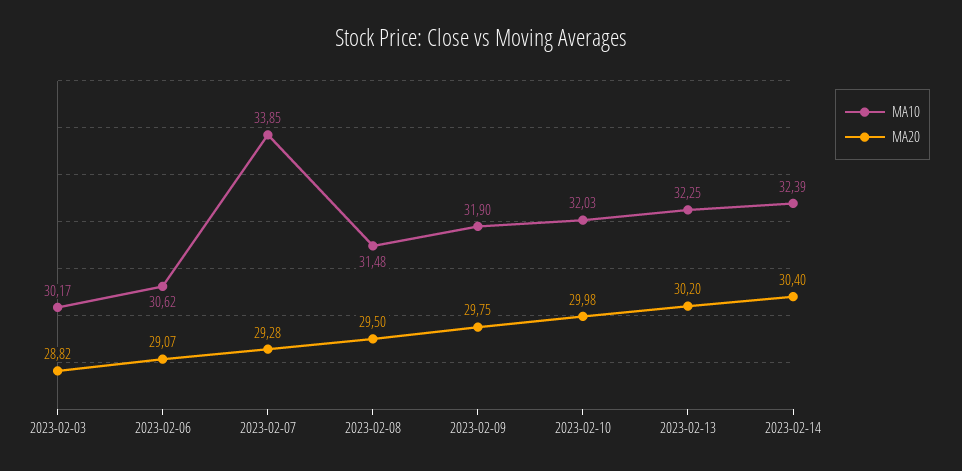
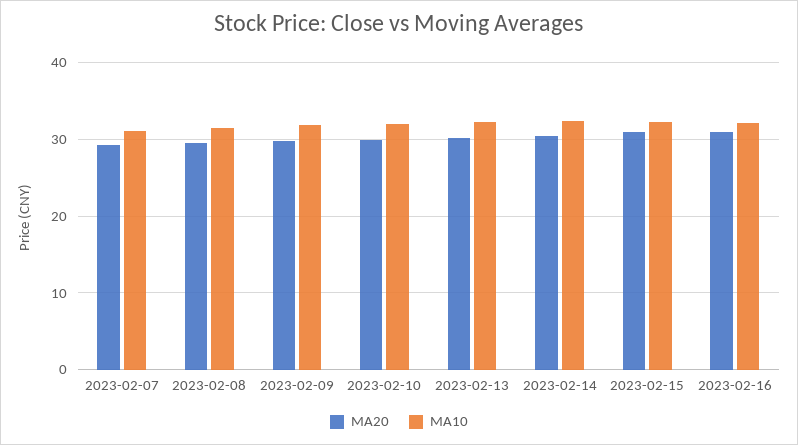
MA10, 2023-02-03: 30.17 -> none
MA20, 2023-02-03: 28.82 -> none
MA10, 2023-02-06: 30.62 -> none
MA20, 2023-02-06: 29.07 -> none
MA10, 2023-02-07: 33.85 -> 31
MA20, 2023-02-15: none -> 31
MA10, 2023-02-15: none -> 32
MA20, 2023-02-16: none -> 31
MA10, 2023-02-16: none -> 32

